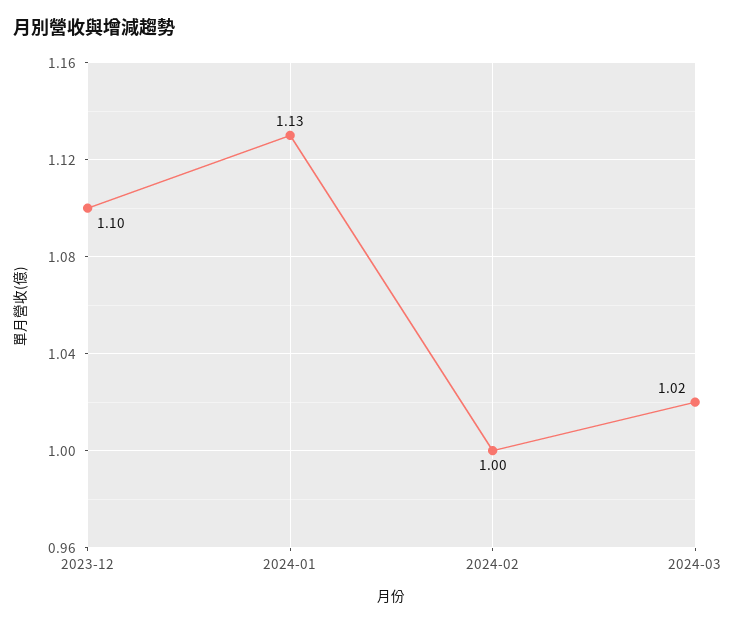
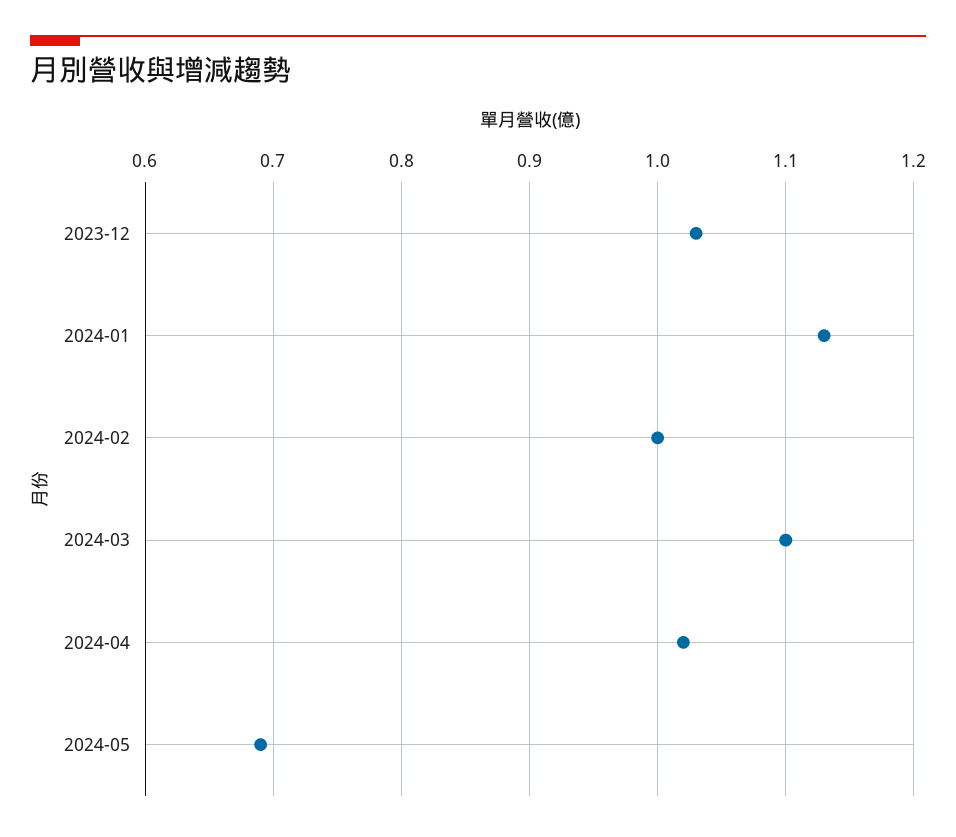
2023-12: 1.1 -> 1.03
2024-03: 1.02 -> 1.1
2024-04: none -> 1.02
2024-05: none -> 0.69

